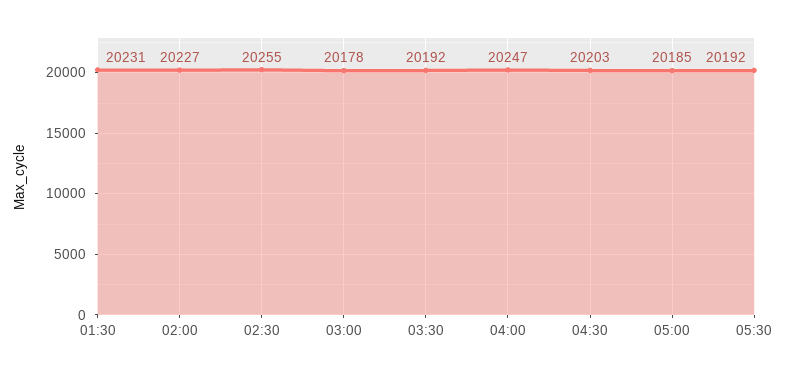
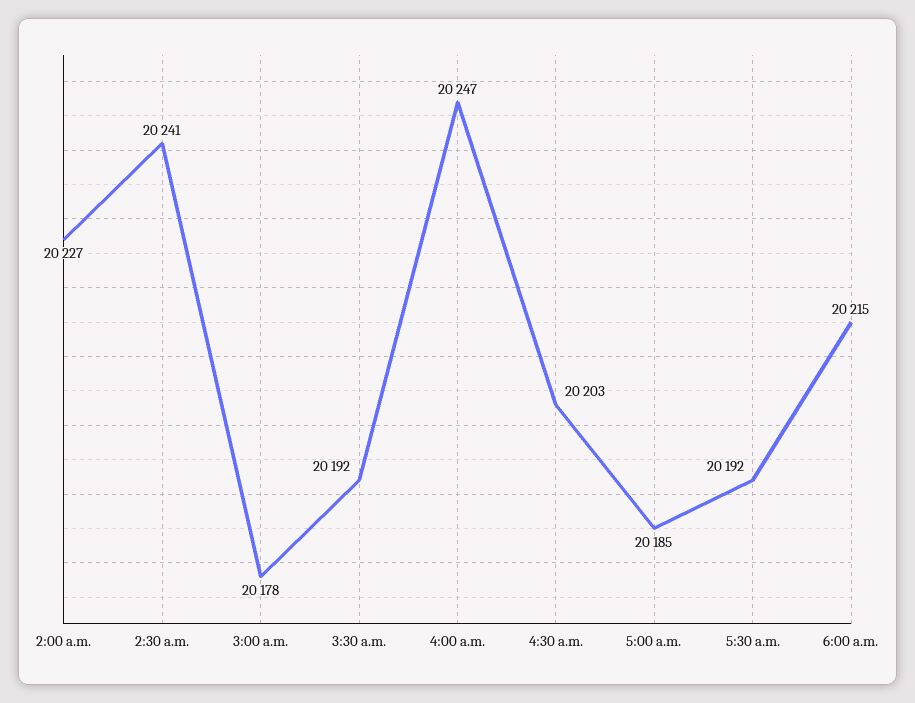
01:30: 20231 -> none
02:30: 20255 -> 20241
6:00 a.m.: none -> 20215

